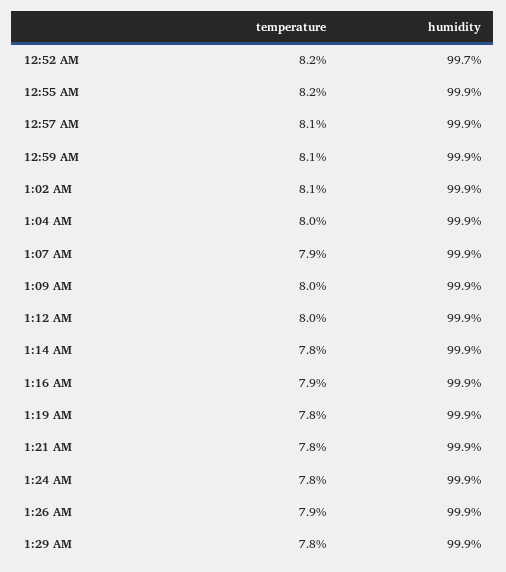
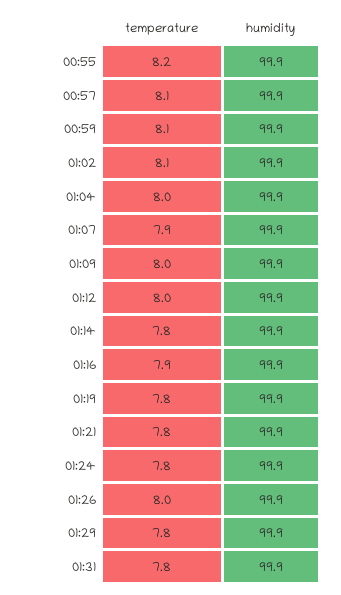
temperature, 12:52 AM: 8.2 -> none
humidity, 12:52 AM: 99.7 -> none
temperature, 1:26 AM: 7.9 -> 8
temperature, 01:31: none -> 7.8
humidity, 01:31: none -> 99.9

